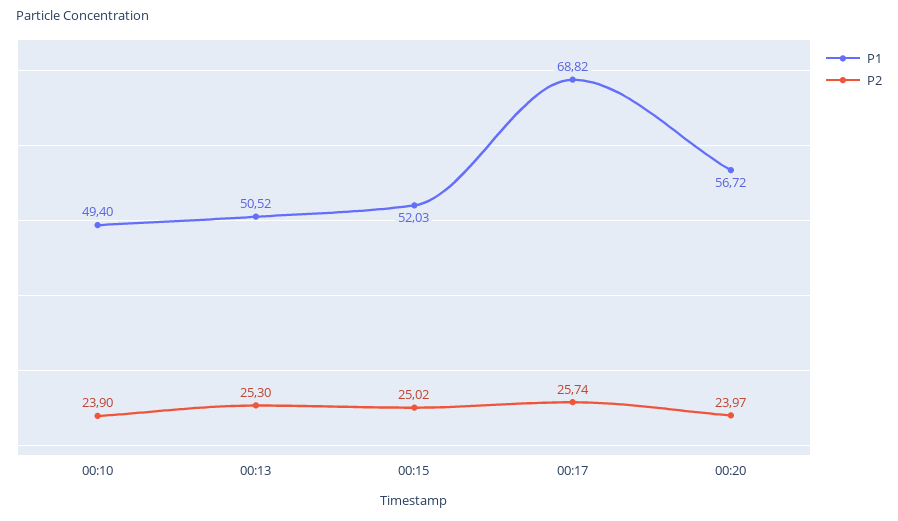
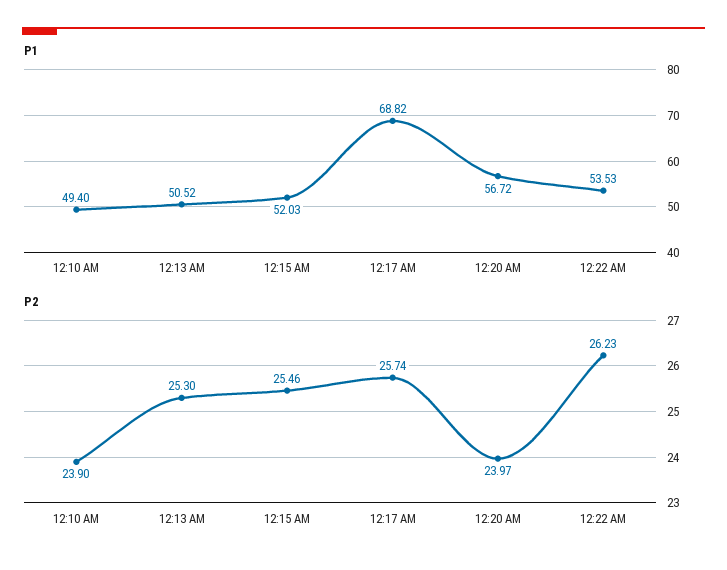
P2, 00:15: 25.02 -> 25.46
P1, 12:22 AM: none -> 53.53
P2, 12:22 AM: none -> 26.23

